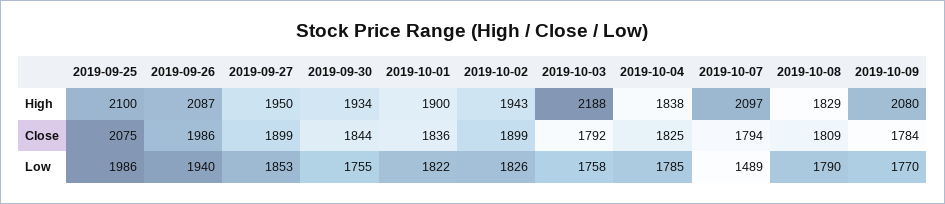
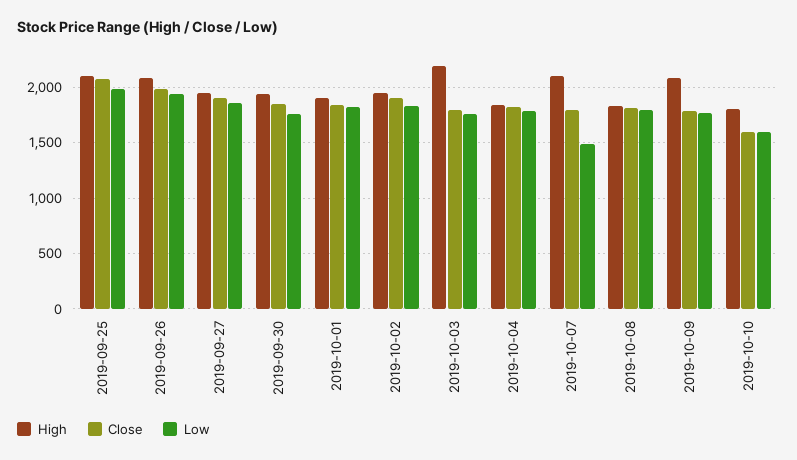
High, 2019-10-10: none -> 1800
Close, 2019-10-10: none -> 1600
Low, 2019-10-10: none -> 1600

